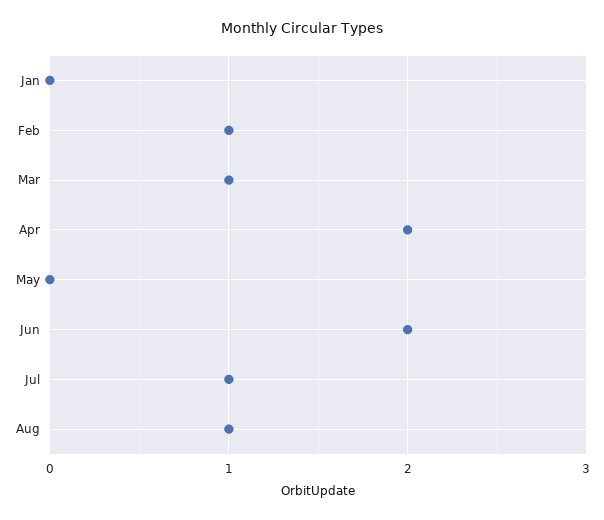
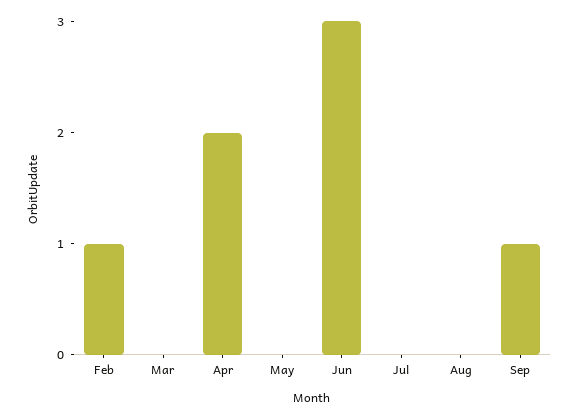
Jan: 0 -> none
Mar: 1 -> 0
Jun: 2 -> 3
Jul: 1 -> 0
Aug: 1 -> 0
Sep: none -> 1

